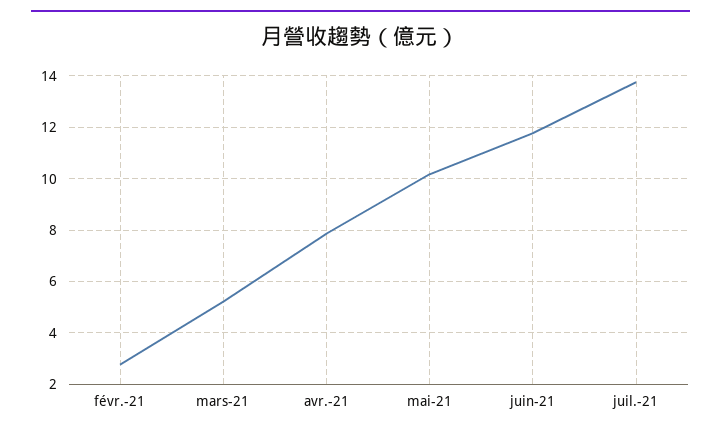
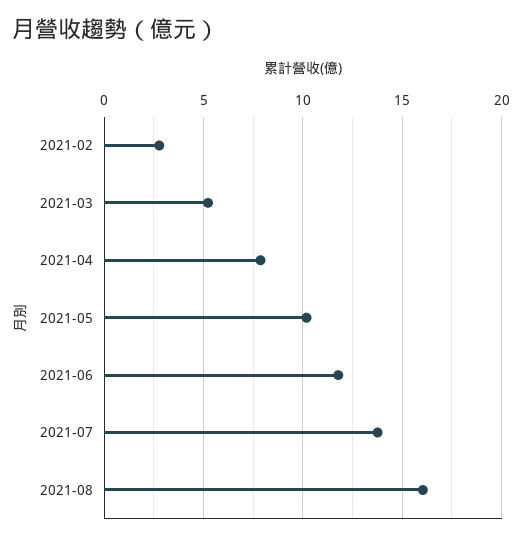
2021-08: none -> 16

